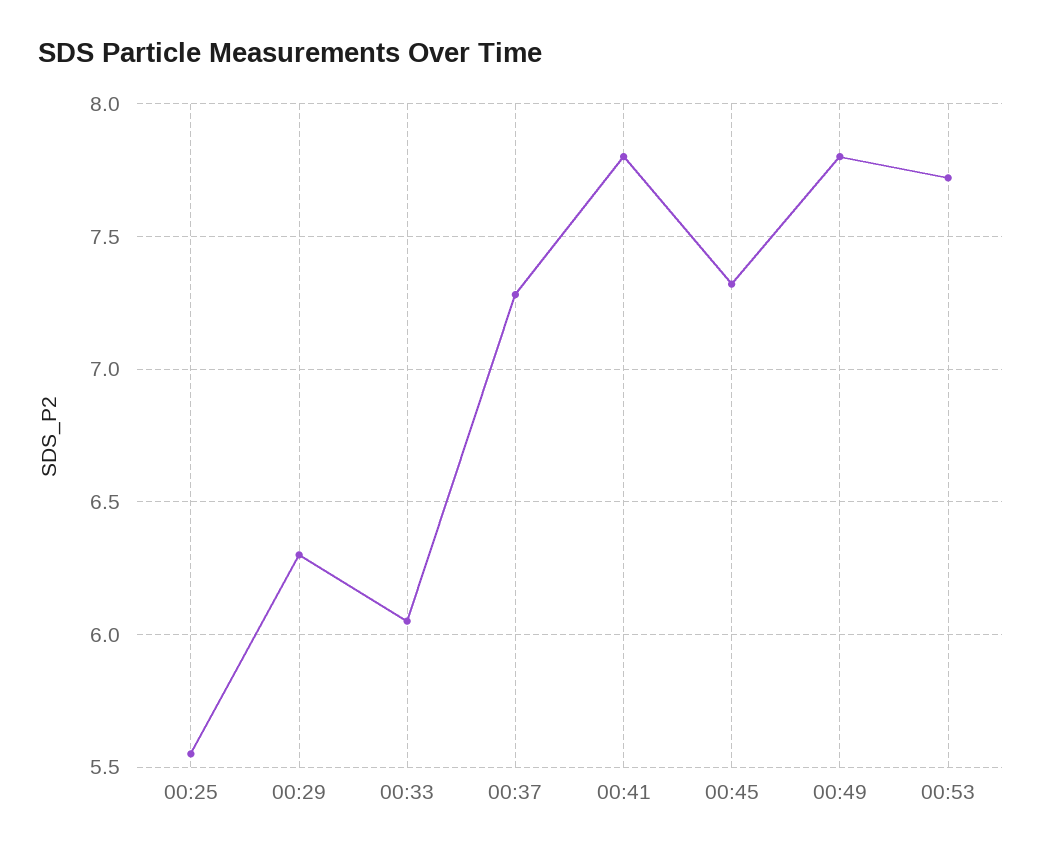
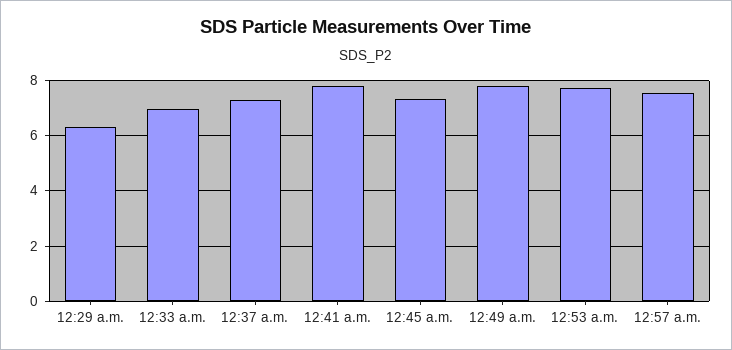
00:25: 5.55 -> none
00:33: 6.05 -> 7
12:57 a.m.: none -> 7.5

